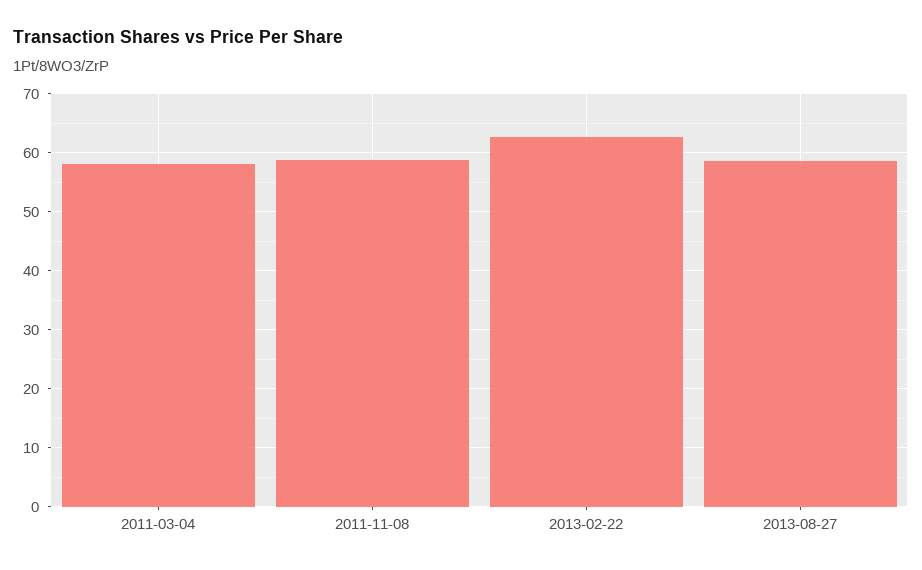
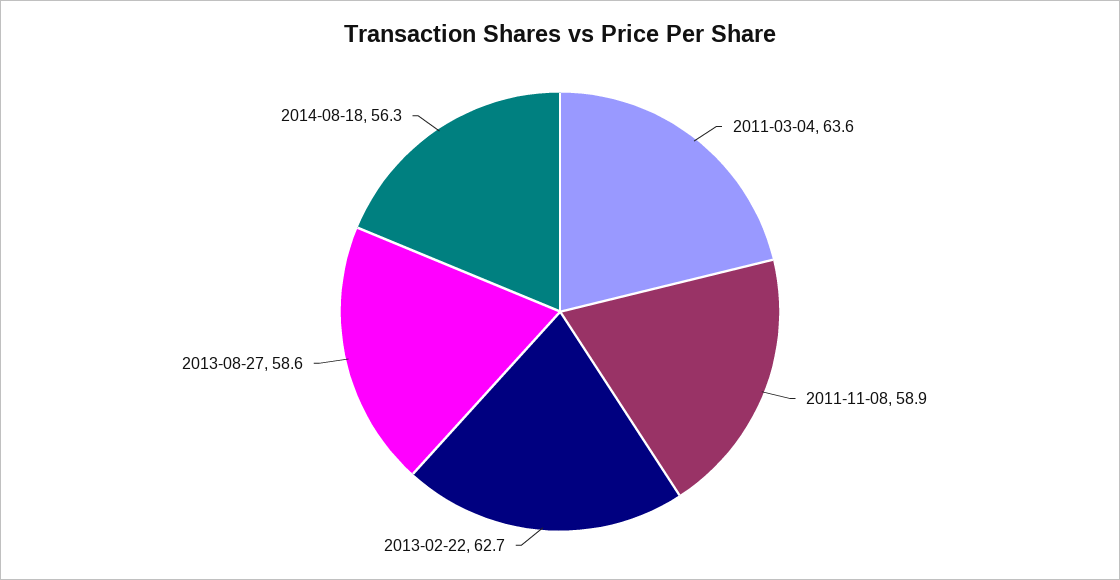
2011-03-04: 58 -> 63.6
2014-08-18: none -> 56.3

